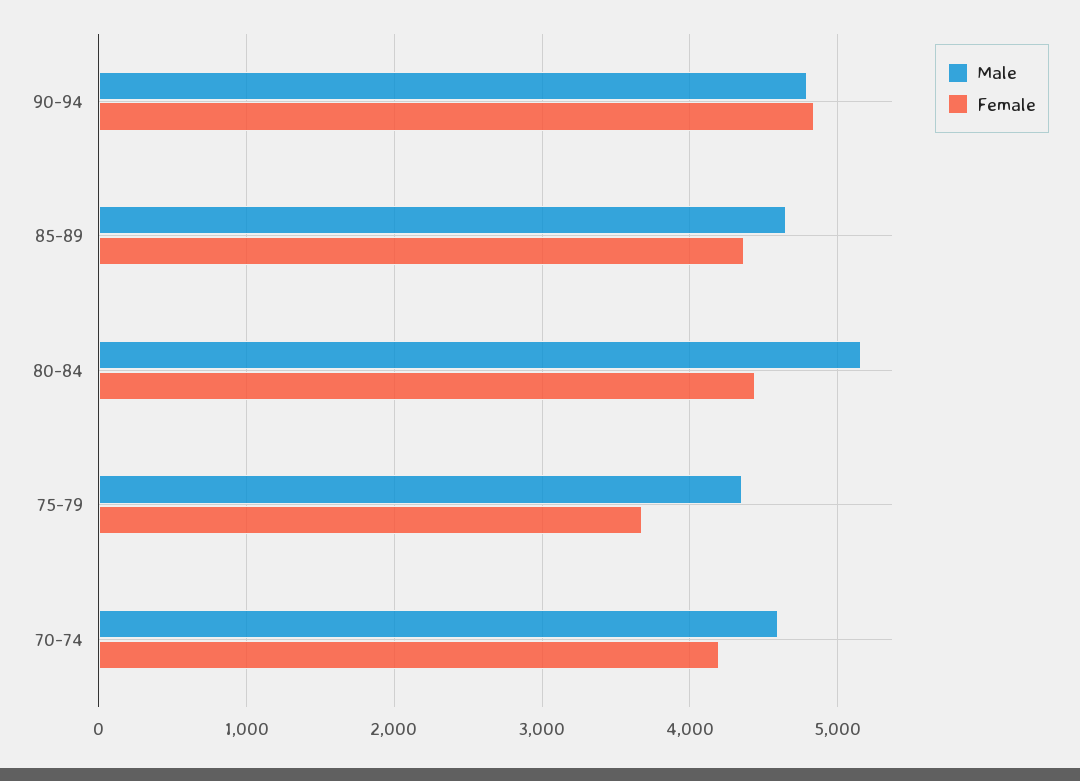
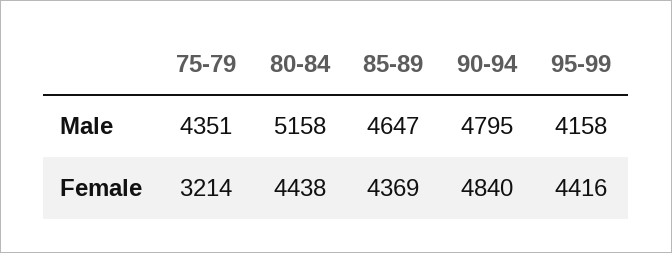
Female, 75-79: 3700 -> 3214
Male, 70-74: 4600 -> none
Female, 70-74: 4200 -> none
Male, 95-99: none -> 4158
Female, 95-99: none -> 4416

